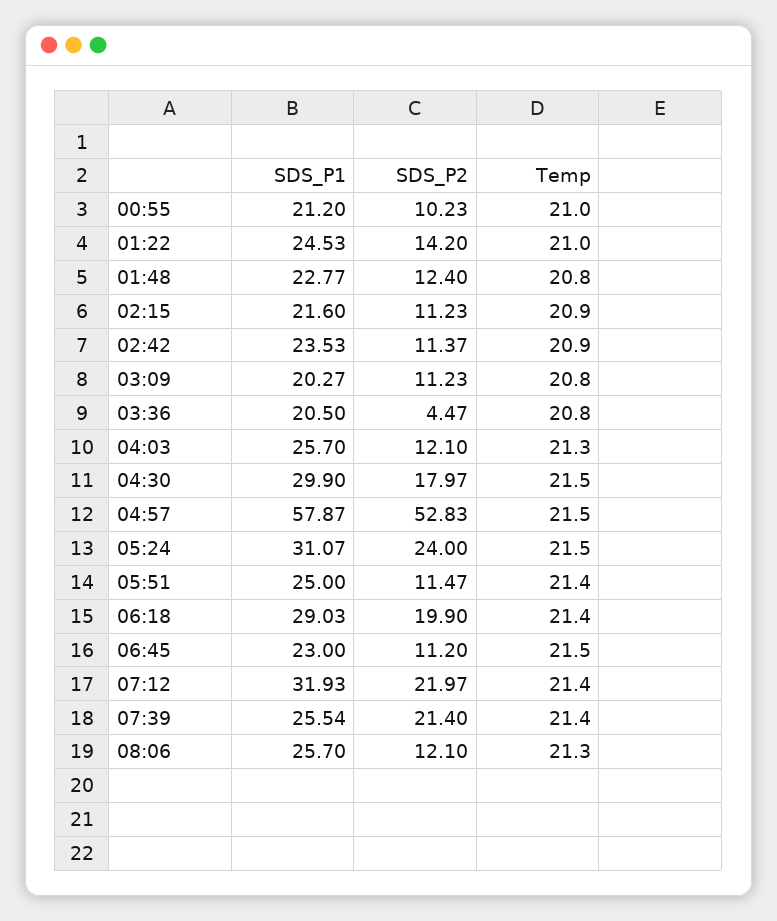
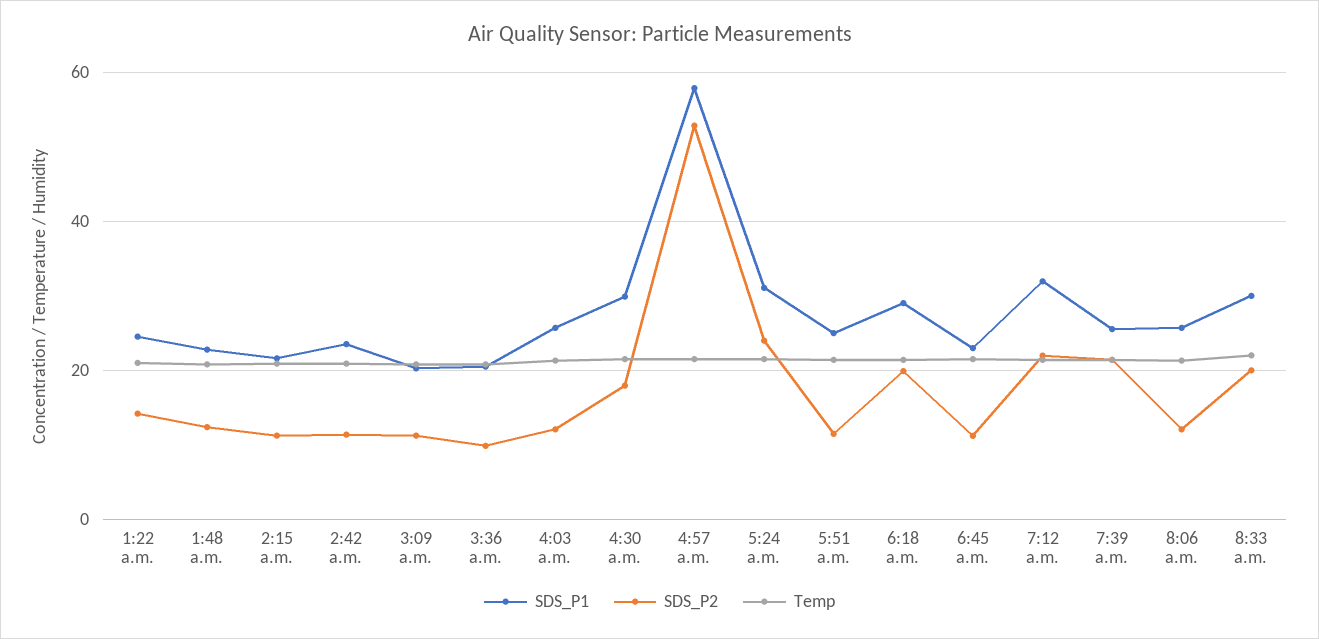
SDS_P1, 00:55: 21.2 -> none
SDS_P2, 00:55: 10.23 -> none
Temp, 00:55: 21 -> none
SDS_P2, 03:36: 4.47 -> 10
SDS_P1, 8:33 a.m.: none -> 30
SDS_P2, 8:33 a.m.: none -> 20
Temp, 8:33 a.m.: none -> 22

